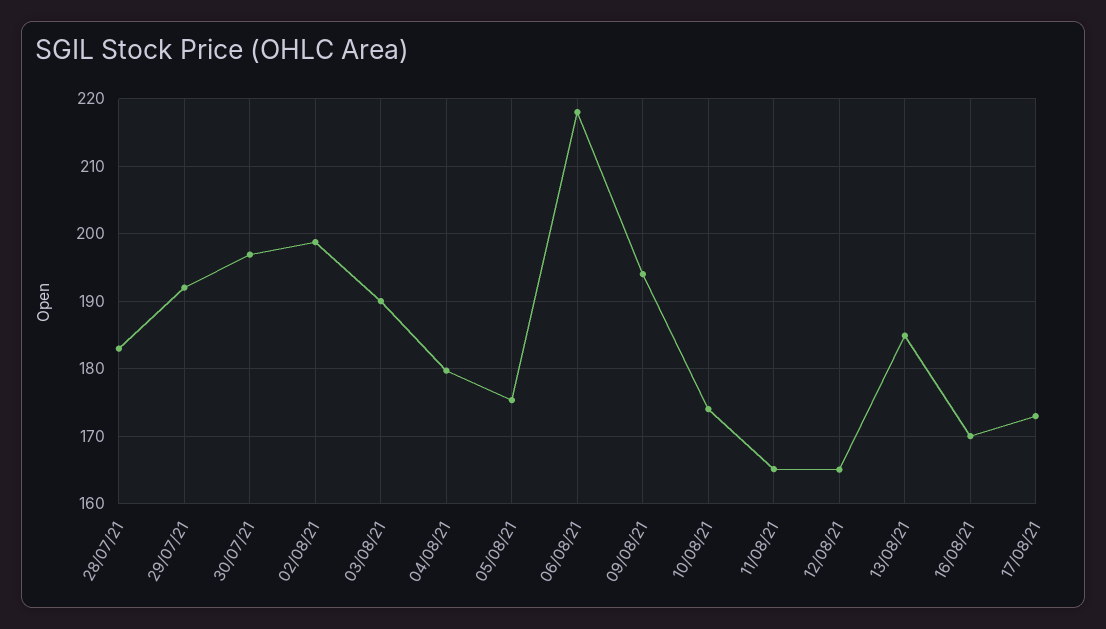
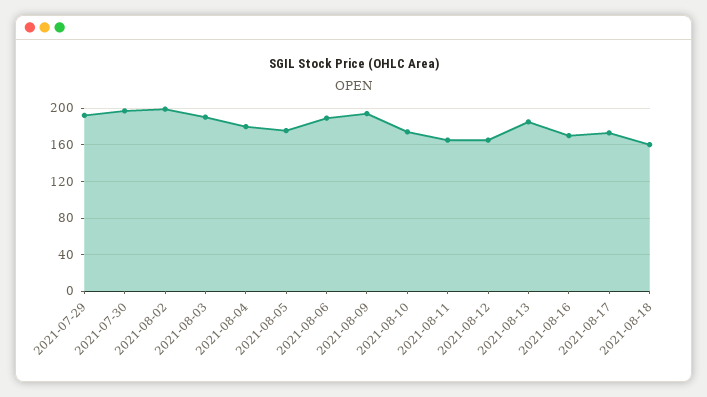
28/07/21: 183 -> none
06/08/21: 218 -> 190
2021-08-18: none -> 160

